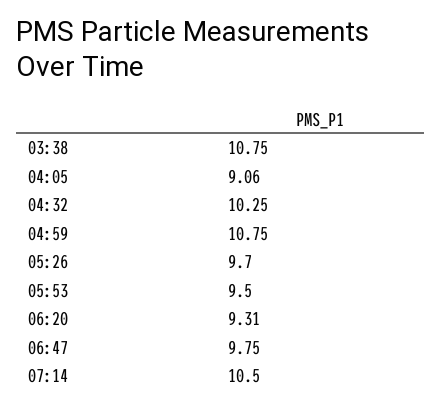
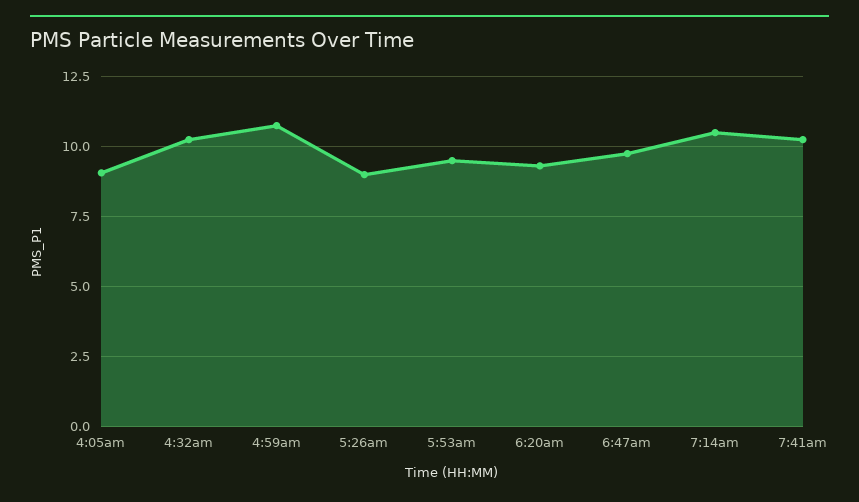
03:38: 10.75 -> none
05:26: 9.7 -> 9
7:41am: none -> 10.25

